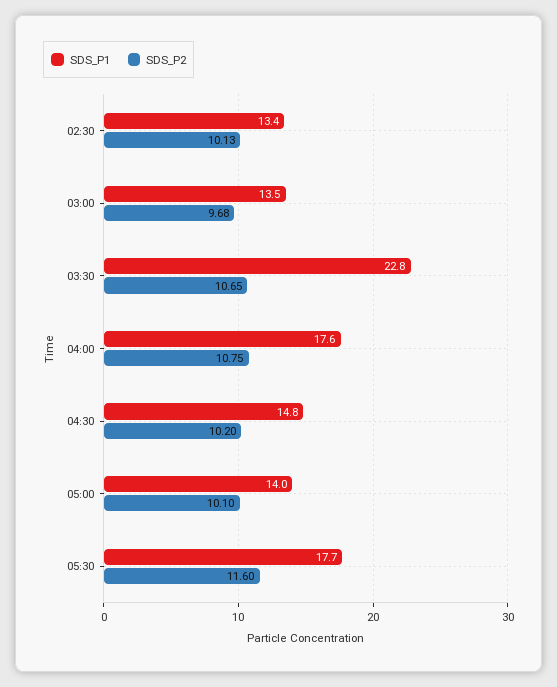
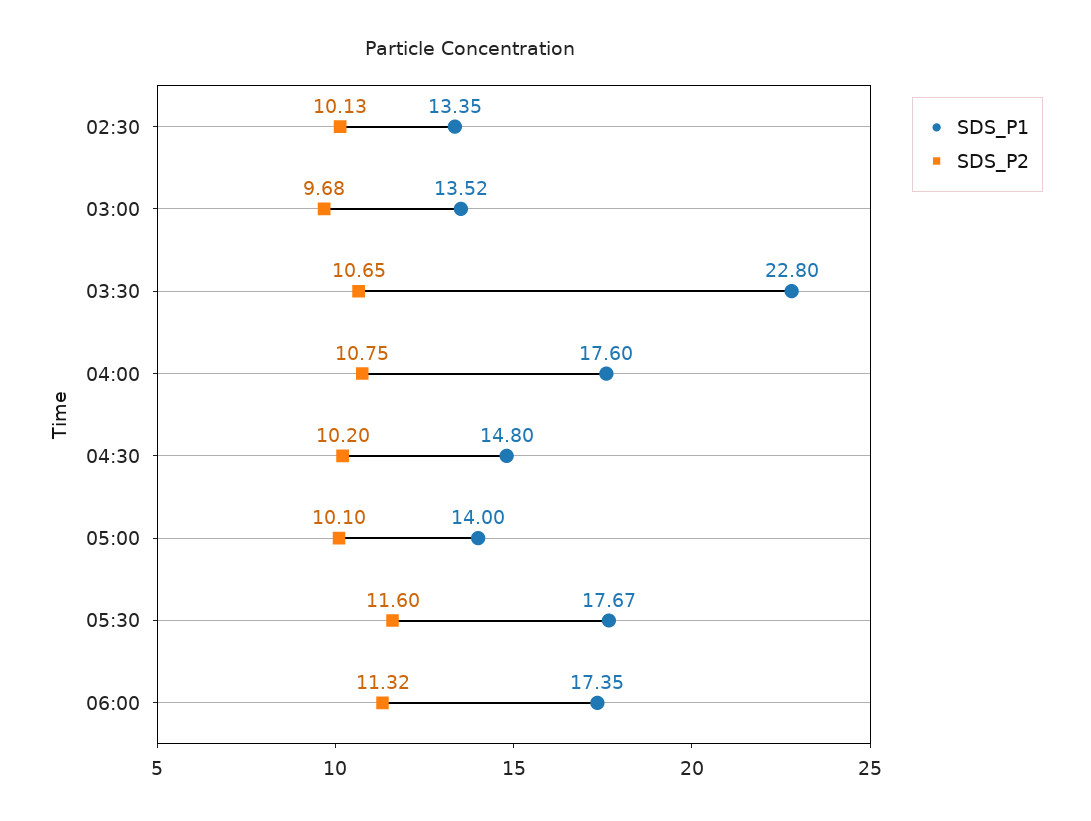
SDS_P1, 06:00: none -> 17.35
SDS_P2, 06:00: none -> 11.32

